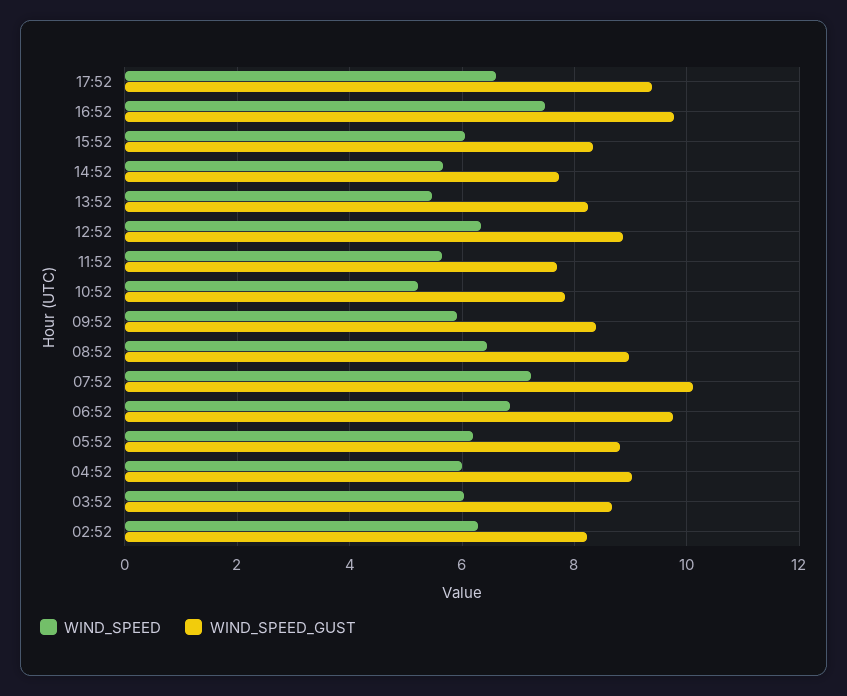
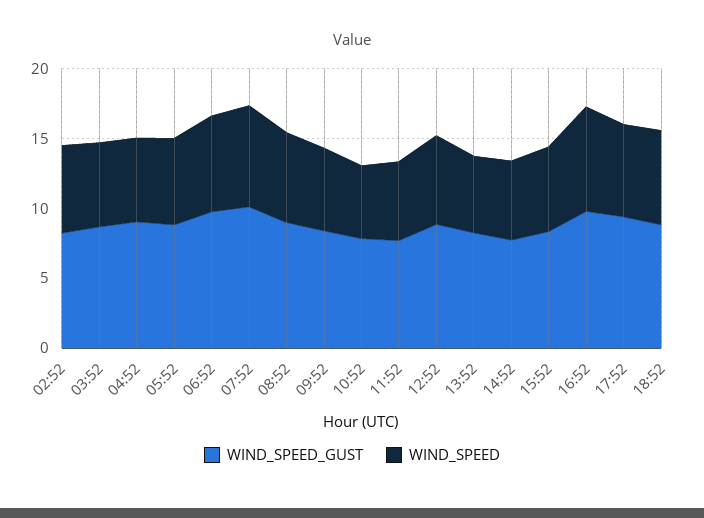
WIND_SPEED_GUST, 18:52: none -> 9
WIND_SPEED, 18:52: none -> 7

